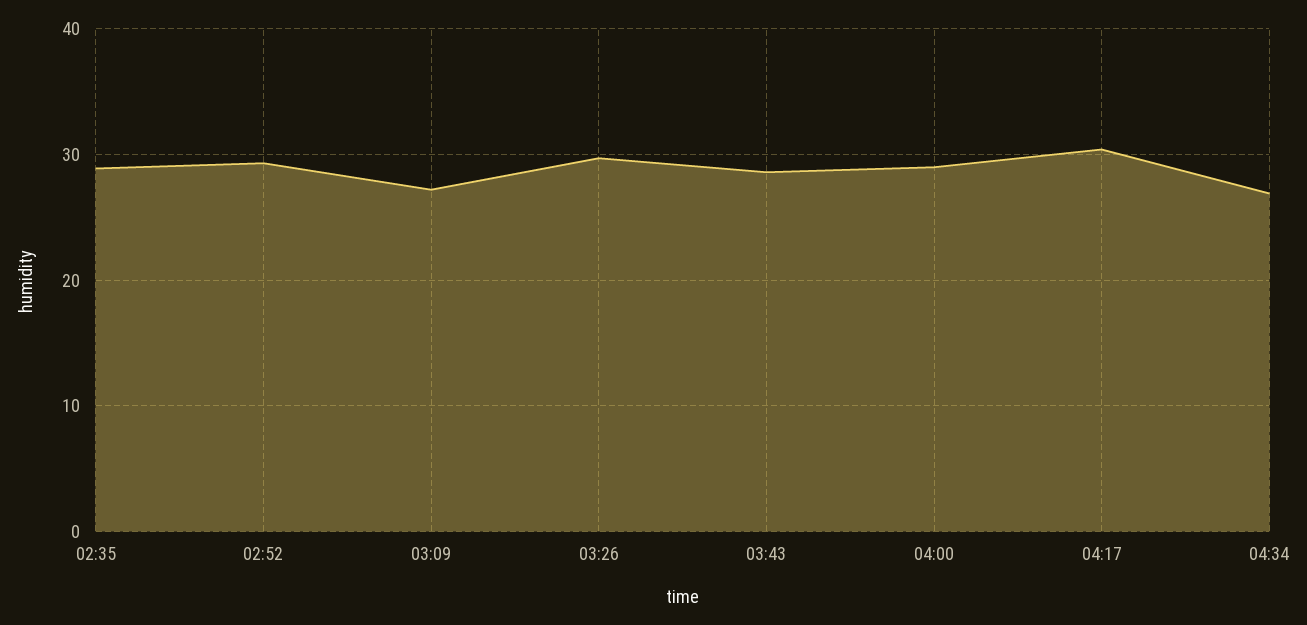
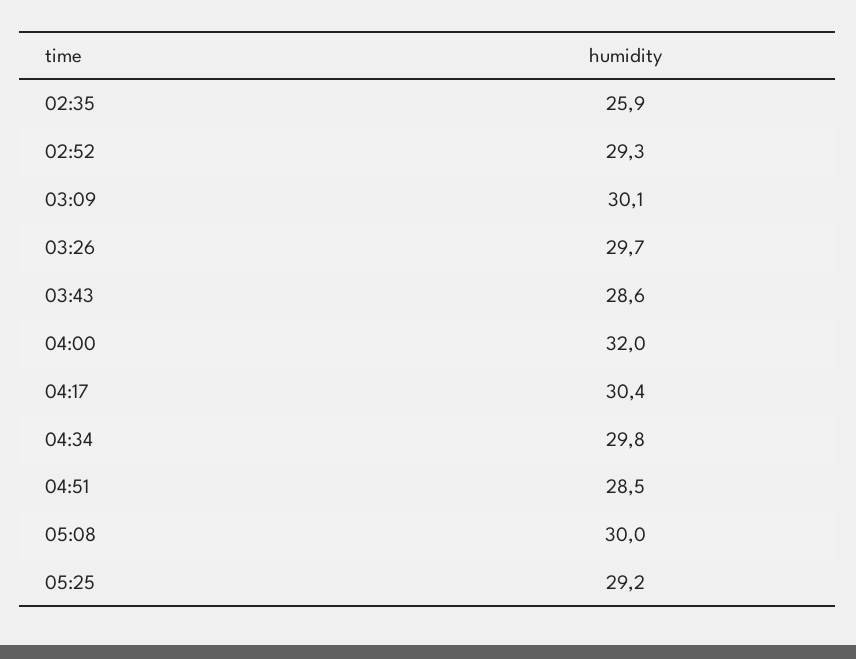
02:35: 29 -> 25.9
03:09: 27 -> 30.1
04:00: 29 -> 32
04:34: 27 -> 29.8
04:51: none -> 28.5
05:08: none -> 30
05:25: none -> 29.2

